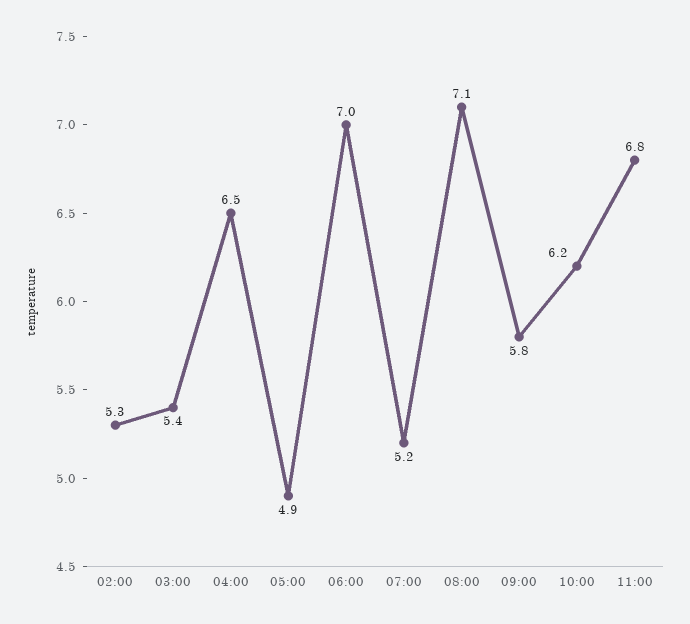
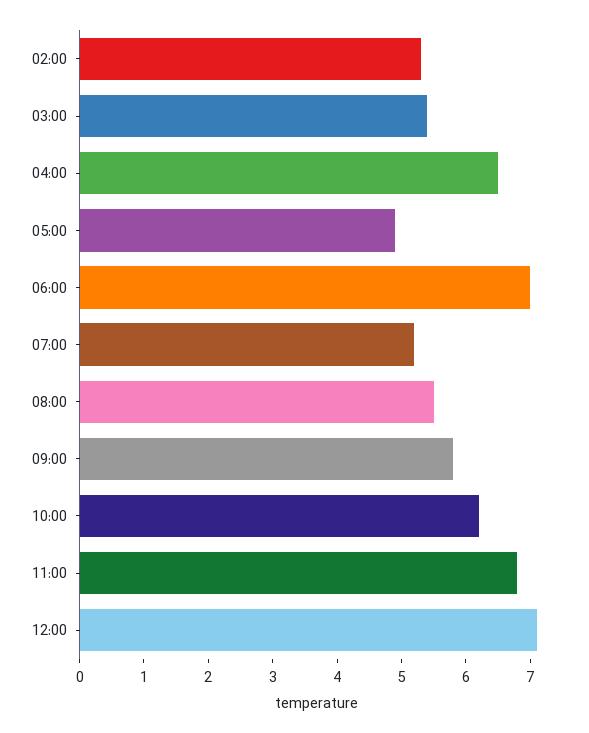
08:00: 7.1 -> 5.5
12:00: none -> 7

